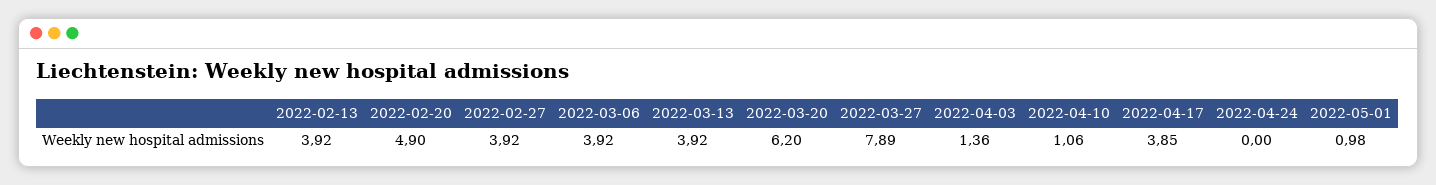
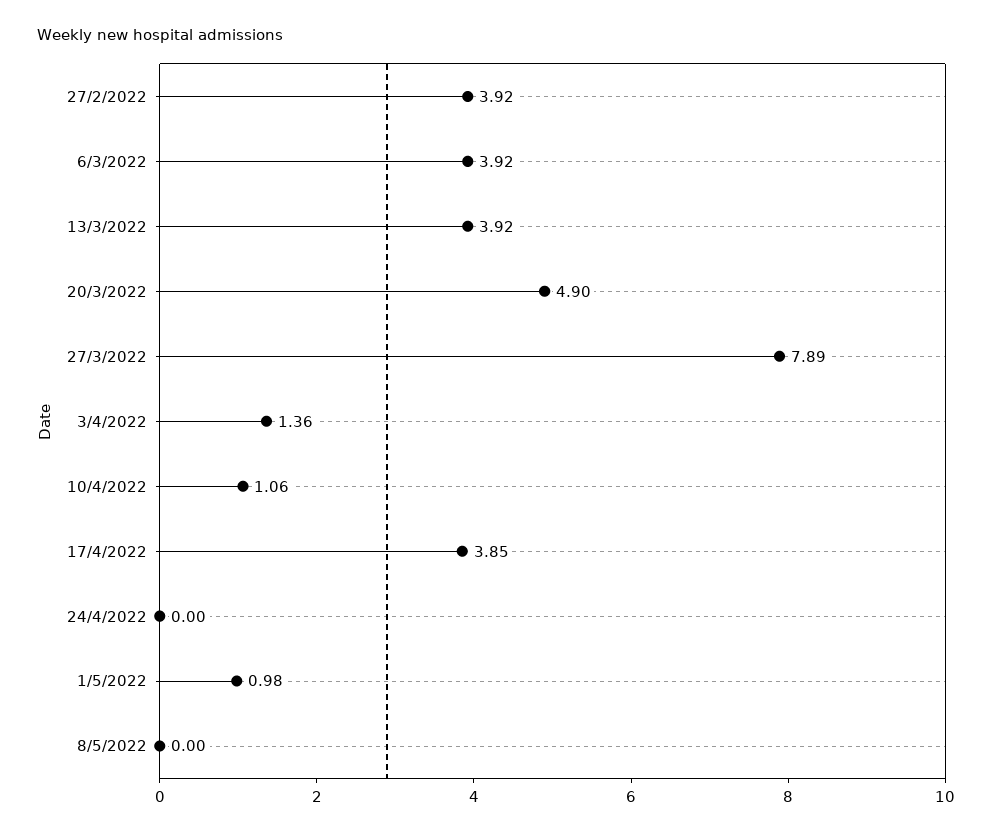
2022-02-13: 3.92 -> none
2022-02-20: 4.9 -> none
2022-03-20: 6.2 -> 4.9
8/5/2022: none -> 0

